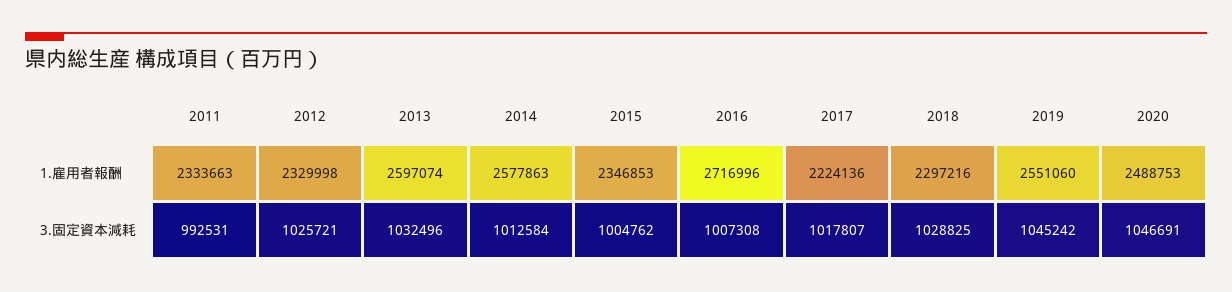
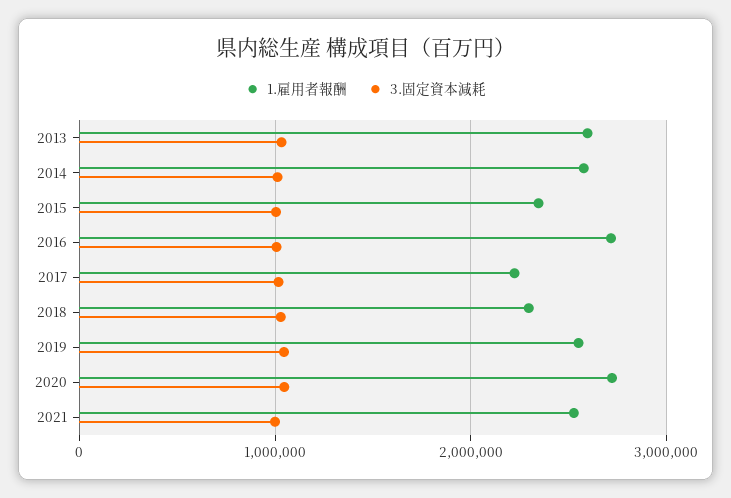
1.雇用者報酬, 2011: 2333663 -> none
1.雇用者報酬, 2012: 2329998 -> none
1.雇用者報酬, 2020: 2488753 -> 2700000
3.固定資本減耗, 2011: 992531 -> none
3.固定資本減耗, 2012: 1025721 -> none
1.雇用者報酬, 2021: none -> 2500000
3.固定資本減耗, 2021: none -> 1000000

